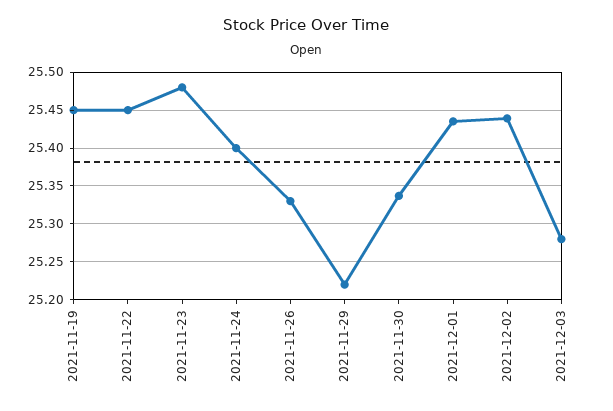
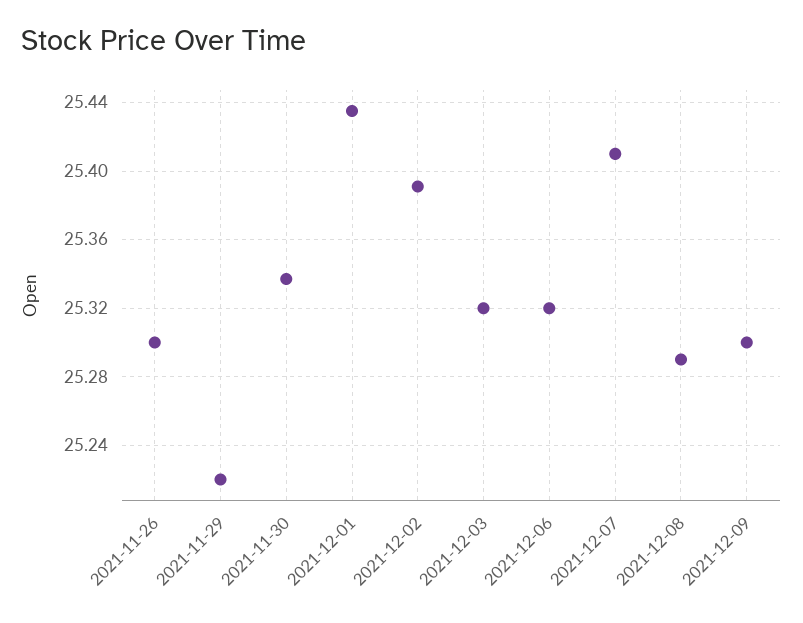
2021-11-19: 25.45 -> none
2021-11-22: 25.45 -> none
2021-11-23: 25.48 -> none
2021-11-24: 25.4 -> none
2021-11-26: 25.33 -> 25.3
2021-12-02: 25.44 -> 25.39
2021-12-03: 25.28 -> 25.32
2021-12-06: none -> 25.32
2021-12-07: none -> 25.41
2021-12-08: none -> 25.29
2021-12-09: none -> 25.3

